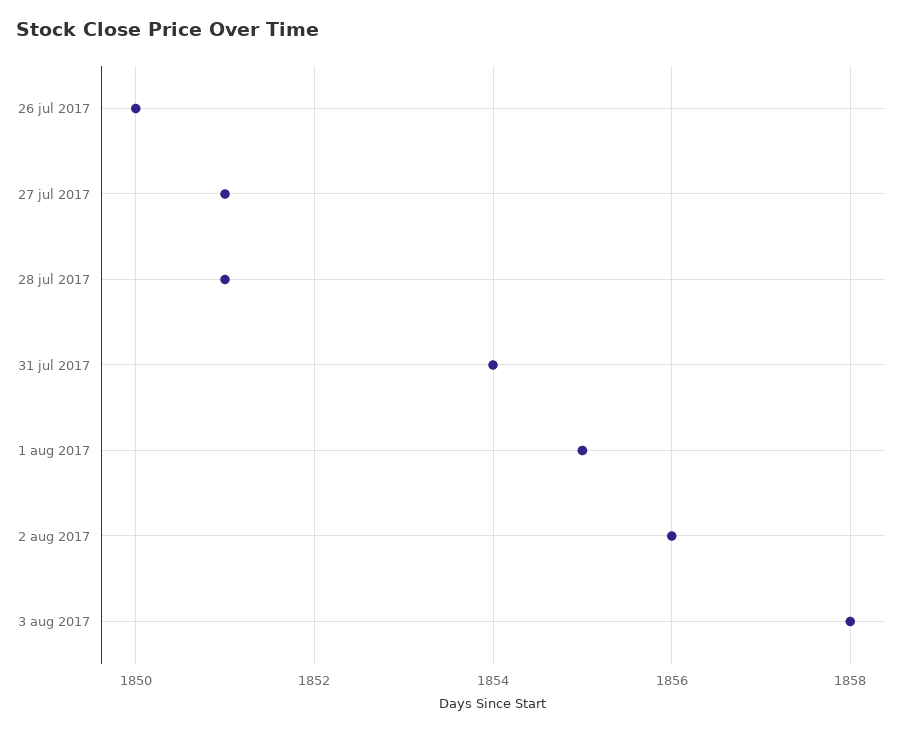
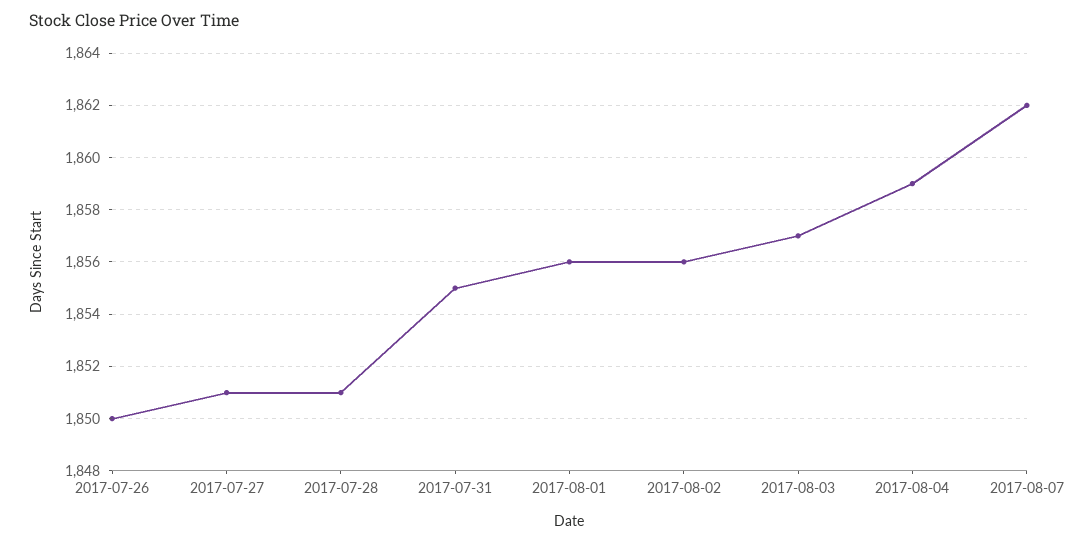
31 jul 2017: 1854 -> 1855
1 aug 2017: 1855 -> 1856
3 aug 2017: 1858 -> 1857
2017-08-04: none -> 1859
2017-08-07: none -> 1862

